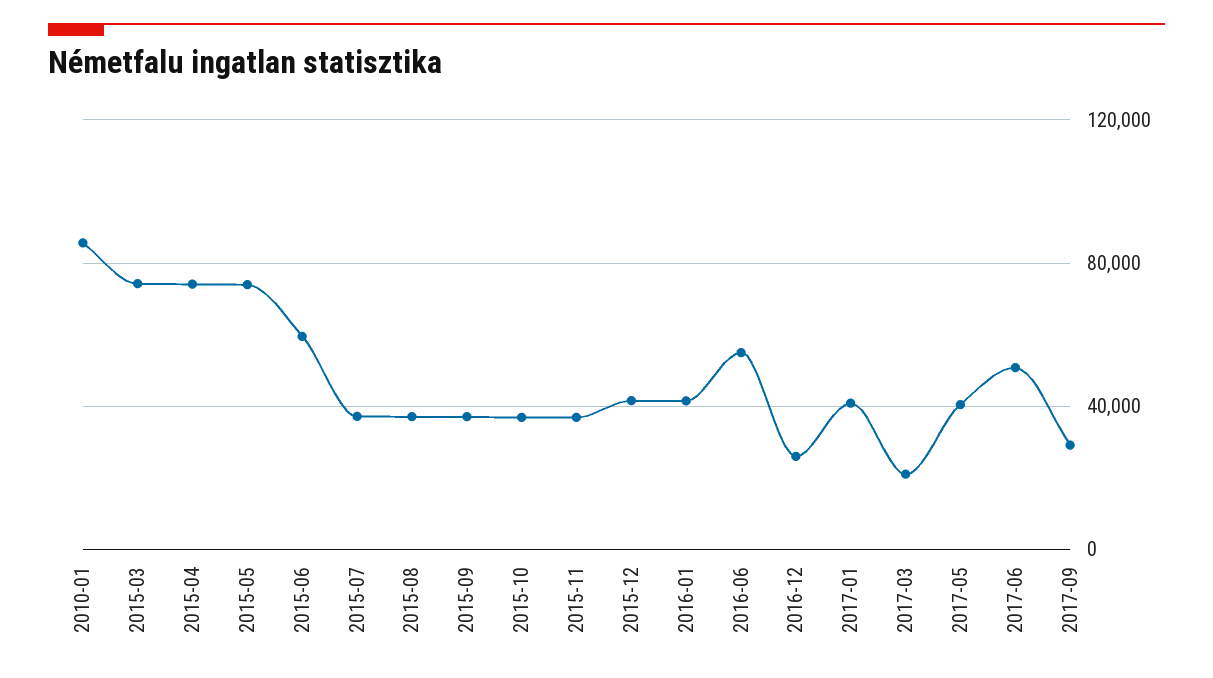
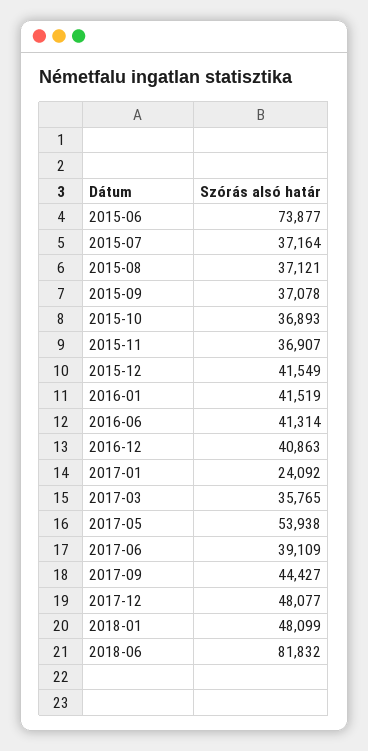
2010-01: 85000 -> none
2015-03: 75000 -> none
2015-04: 75000 -> none
2015-05: 75000 -> none
2015-06: 60000 -> 73877
2016-06: 55000 -> 41314
2016-12: 25000 -> 40863
2017-01: 40000 -> 24092
2017-03: 20000 -> 35765
2017-05: 40000 -> 53938
2017-06: 50000 -> 39109
2017-09: 30000 -> 44427
2017-12: none -> 48077
2018-01: none -> 48099
2018-06: none -> 81832

